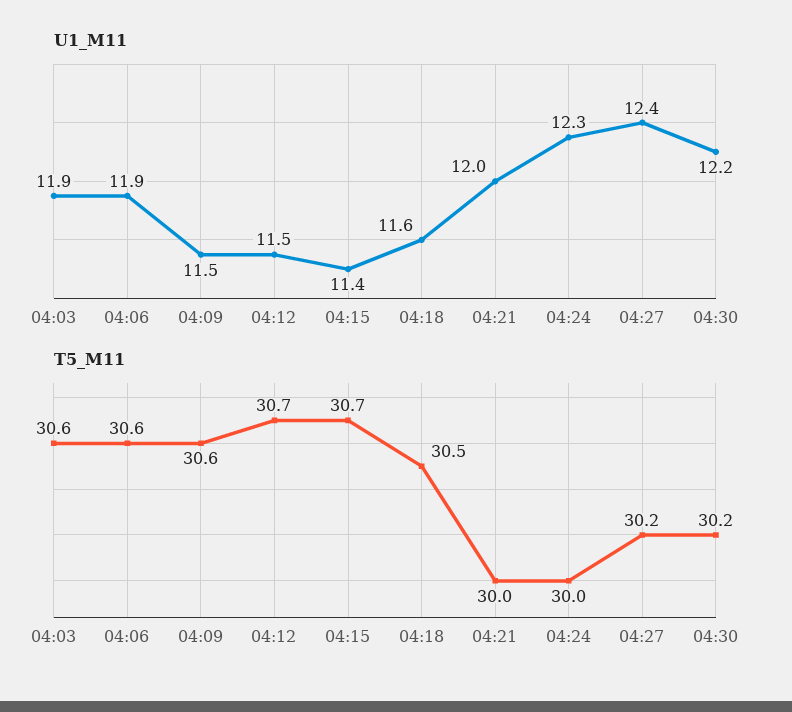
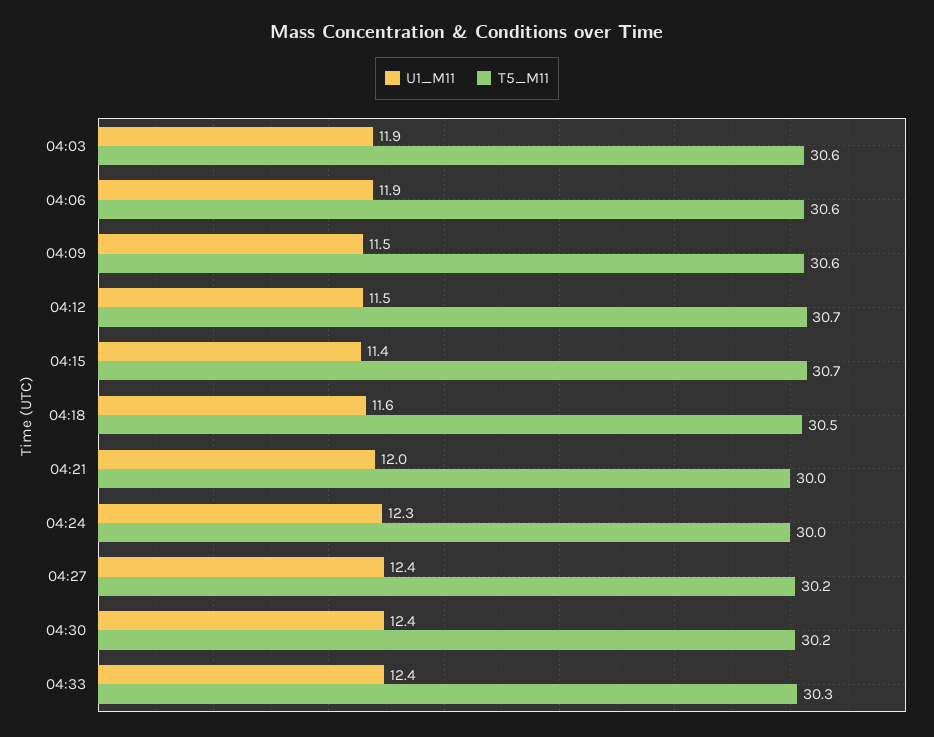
U1_M11, 04:30: 12.2 -> 12.4
U1_M11, 04:33: none -> 12.4
T5_M11, 04:33: none -> 30.3

